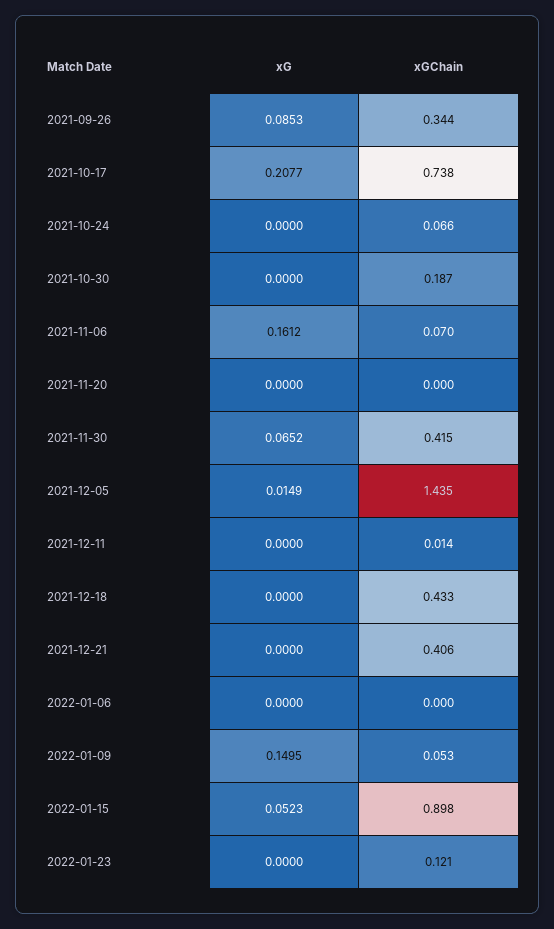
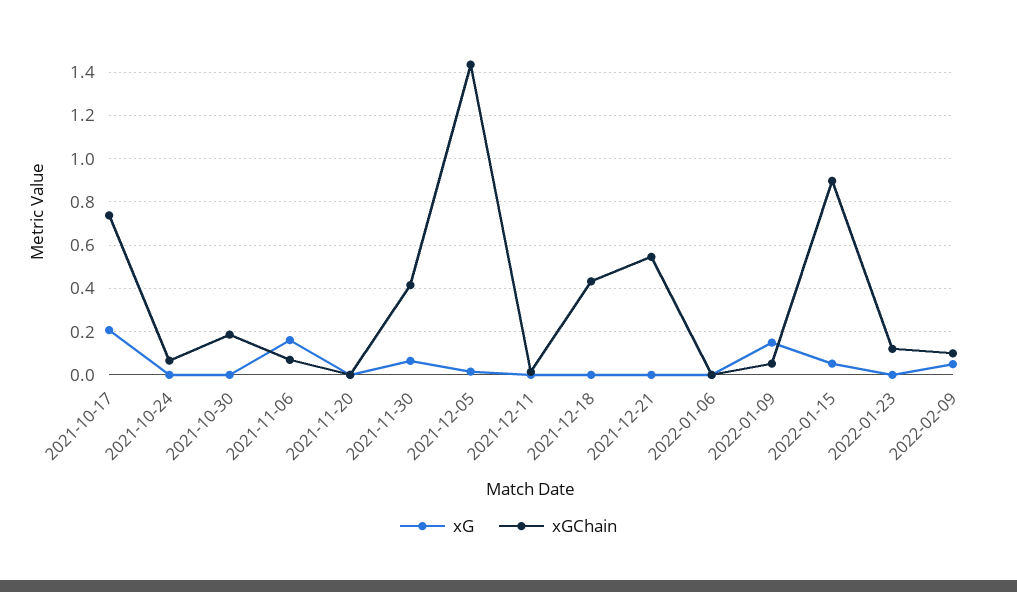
xG, 2021-09-26: 0.0853 -> none
xGChain, 2021-09-26: 0.344 -> none
xGChain, 2021-12-21: 0.406 -> 0.55
xG, 2022-02-09: none -> 0.05
xGChain, 2022-02-09: none -> 0.1

